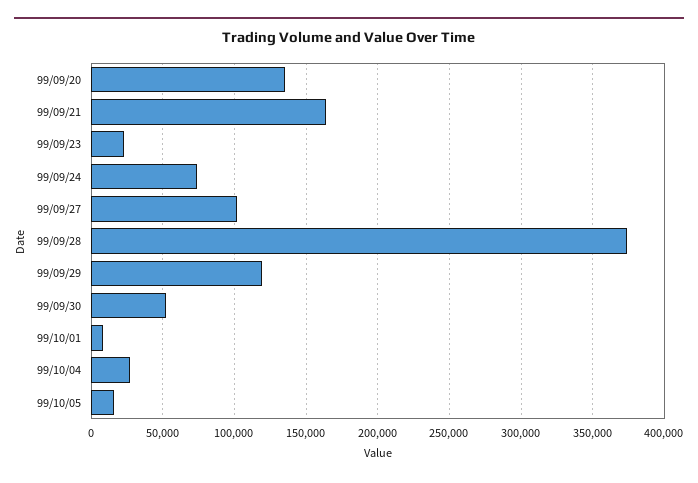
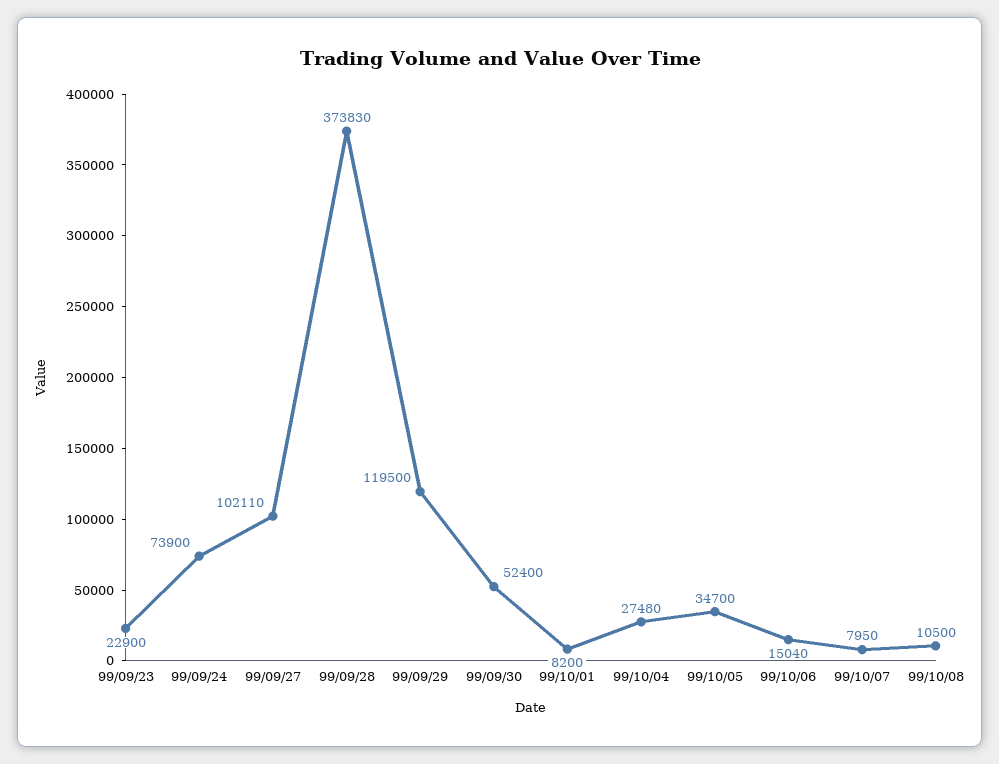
99/09/20: 135000 -> none
99/09/21: 165000 -> none
99/10/05: 15000 -> 34700
99/10/06: none -> 15040
99/10/07: none -> 7950
99/10/08: none -> 10500

